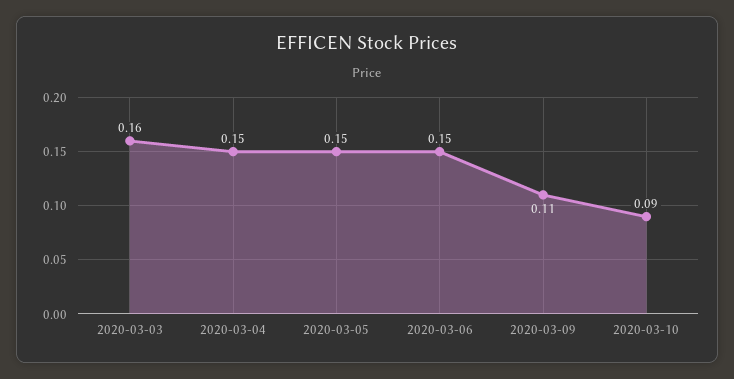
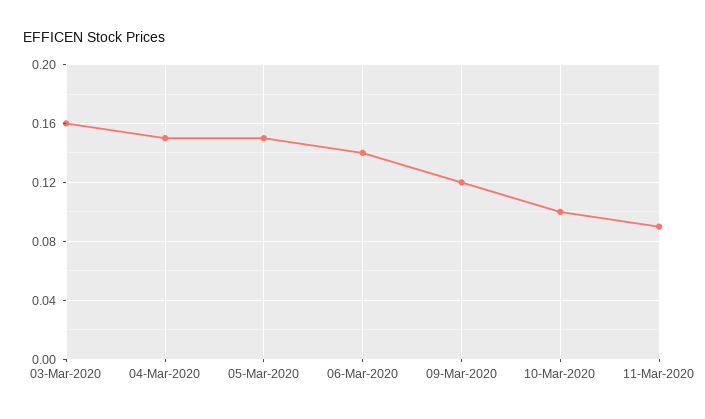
2020-03-06: 0.15 -> 0.14
2020-03-09: 0.11 -> 0.12
2020-03-10: 0.09 -> 0.1
11-Mar-2020: none -> 0.09

